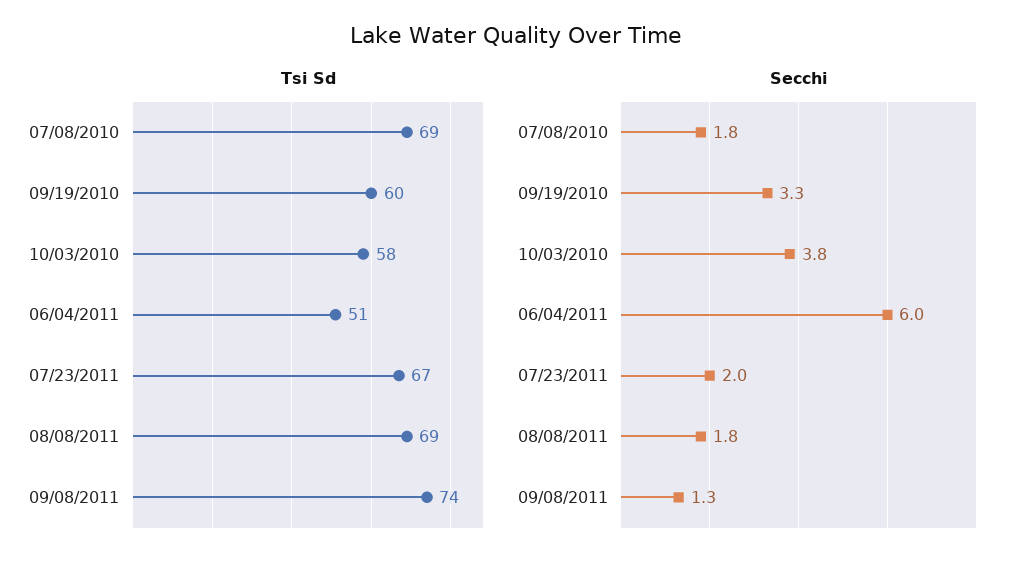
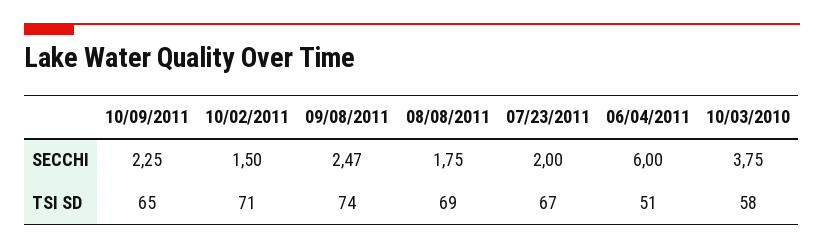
Tsi Sd, 07/08/2010: 69 -> none
Tsi Sd, 09/19/2010: 60 -> none
Secchi, 07/08/2010: 1.8 -> none
Secchi, 09/19/2010: 3.3 -> none
Secchi, 09/08/2011: 1.3 -> 2.47
Secchi, 10/09/2011: none -> 2.25
Secchi, 10/02/2011: none -> 1.5
Tsi Sd, 10/09/2011: none -> 65
Tsi Sd, 10/02/2011: none -> 71

